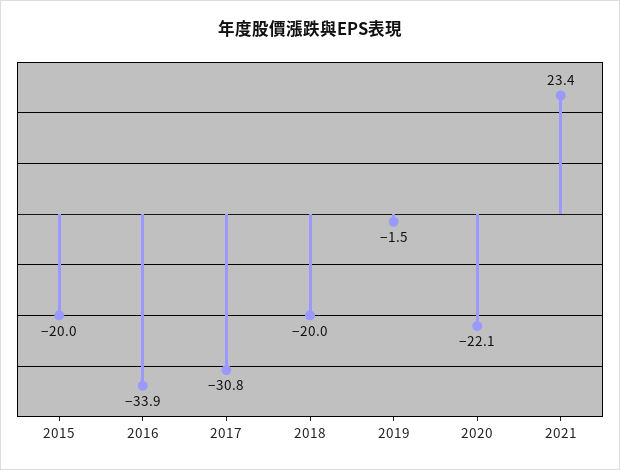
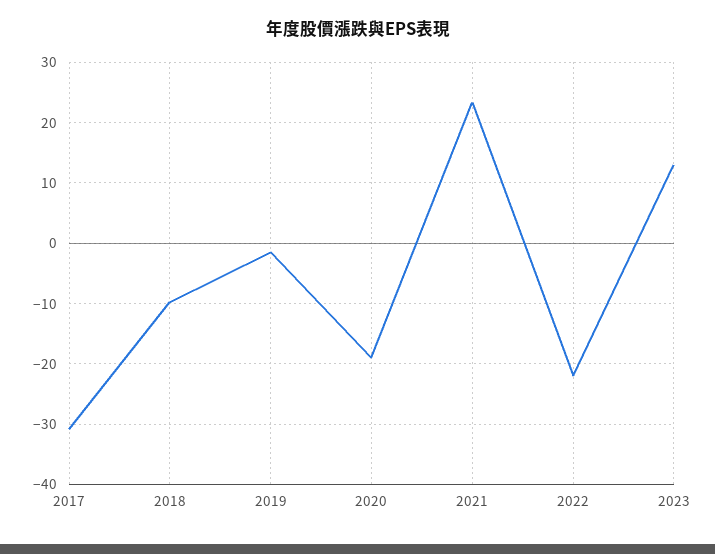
2015: -20 -> none
2016: -33.9 -> none
2018: -20 -> -10
2020: -22.1 -> -19
2022: none -> -22
2023: none -> 13

